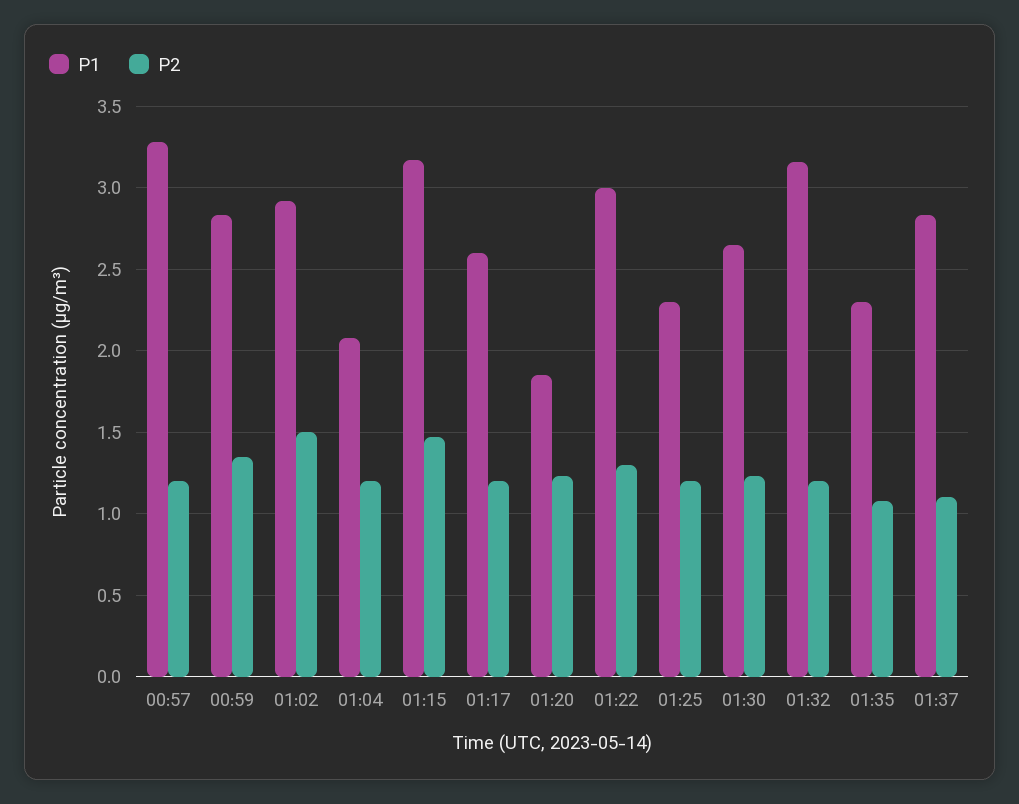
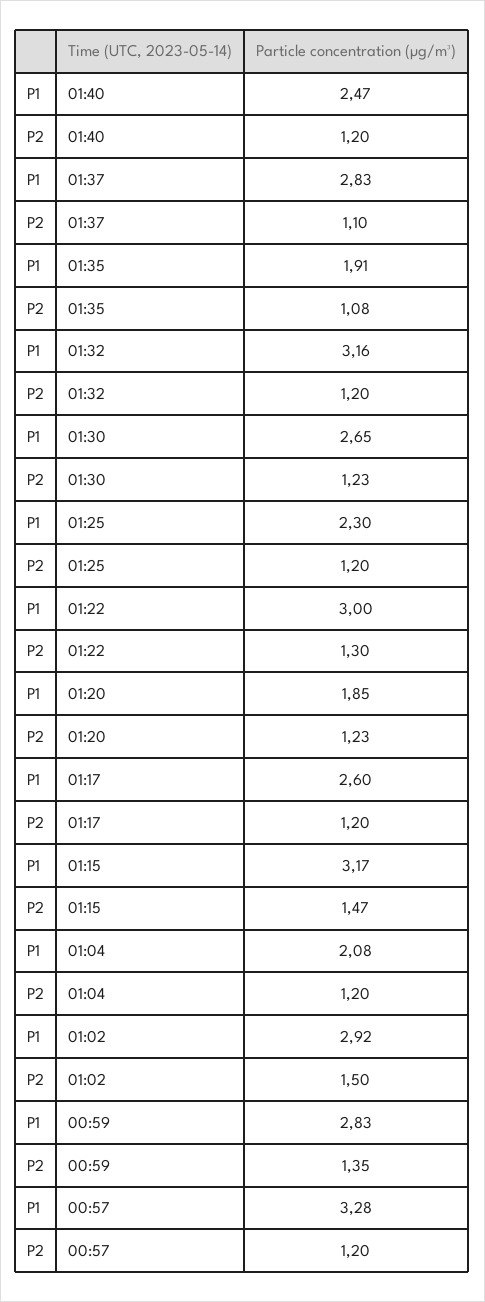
P1, 01:35: 2.3 -> 1.91
P1, 01:40: none -> 2.47
P2, 01:40: none -> 1.2

